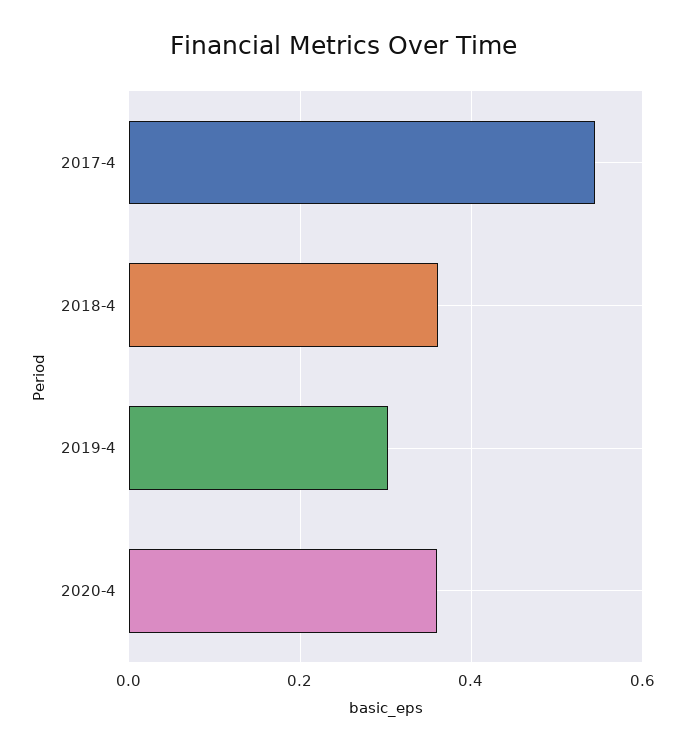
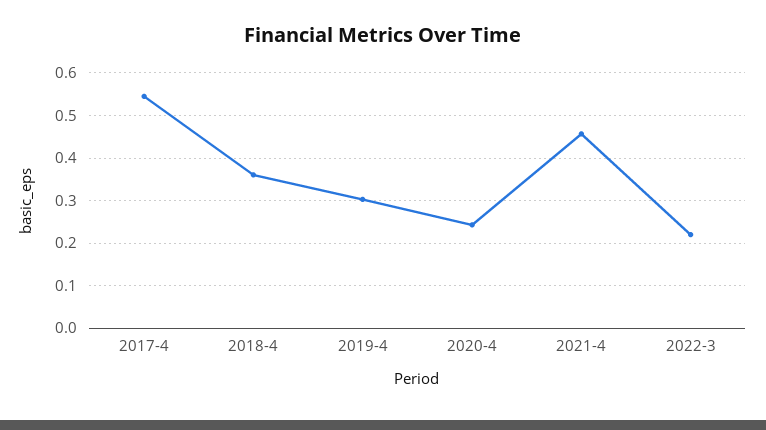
2020-4: 0.36 -> 0.24
2021-4: none -> 0.46
2022-3: none -> 0.22

